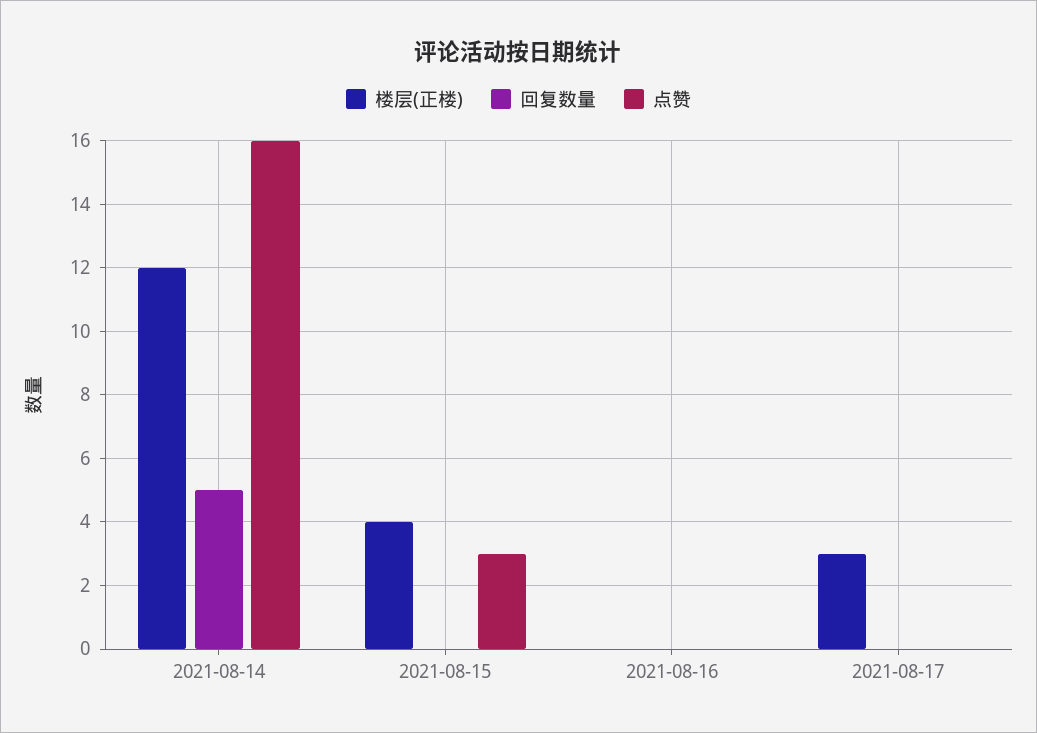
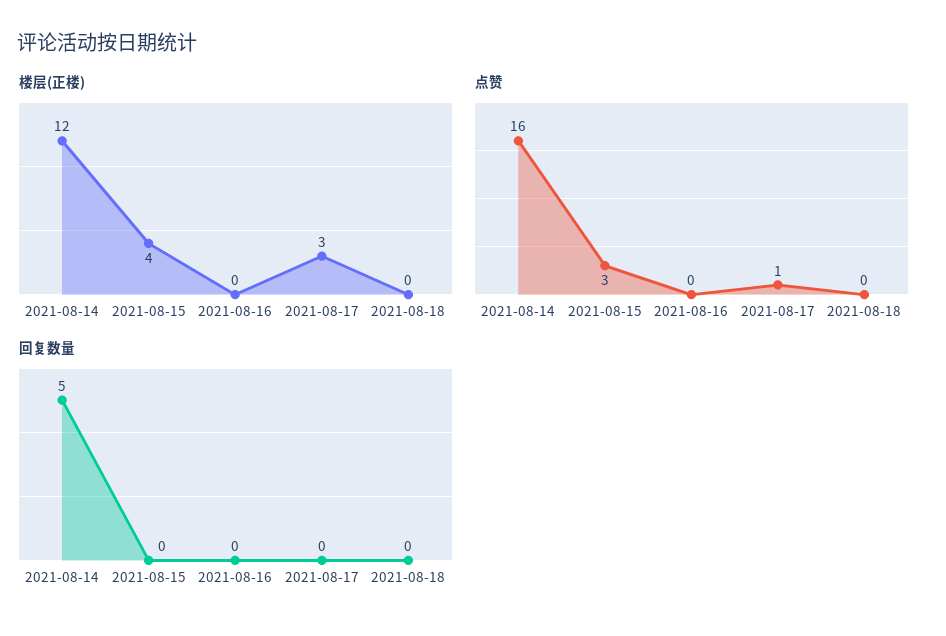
点赞, 2021-08-17: 0 -> 1
楼层(正楼), 2021-08-18: none -> 0
点赞, 2021-08-18: none -> 0
回复数量, 2021-08-18: none -> 0

